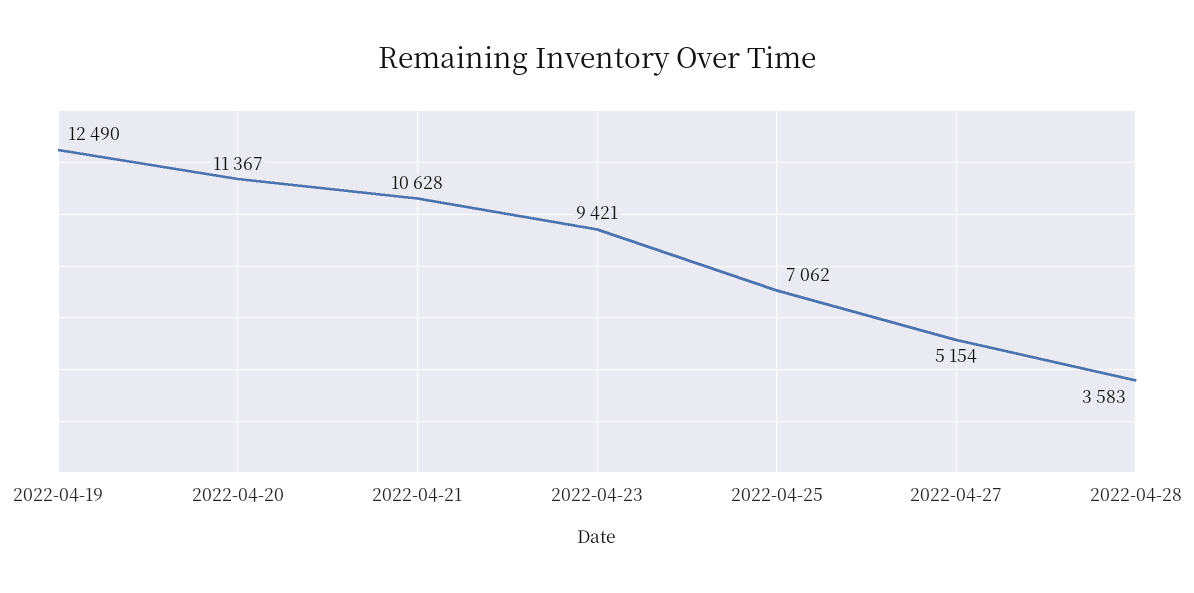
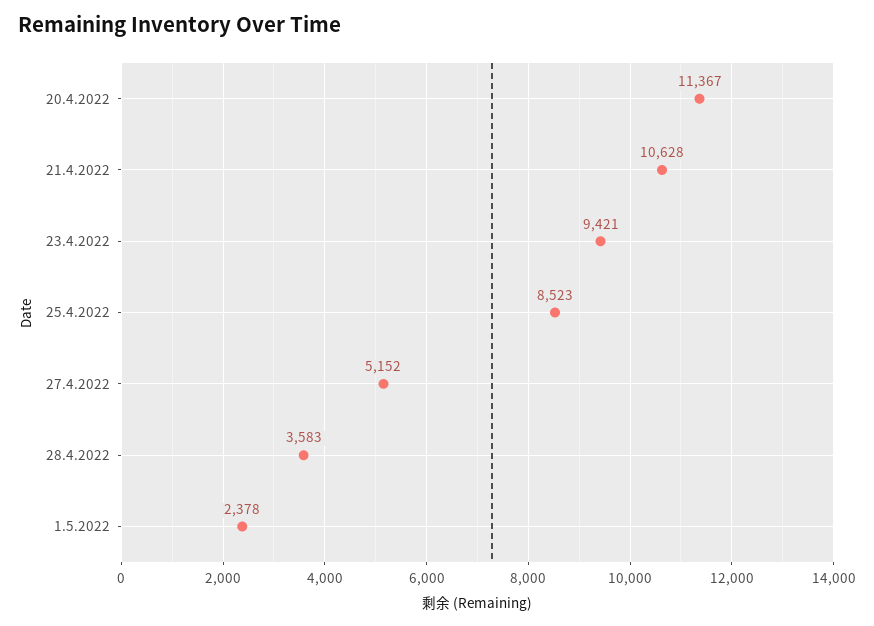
2022-04-19: 12490 -> none
2022-04-25: 7062 -> 8523
2022-04-27: 5154 -> 5152
1.5.2022: none -> 2378

